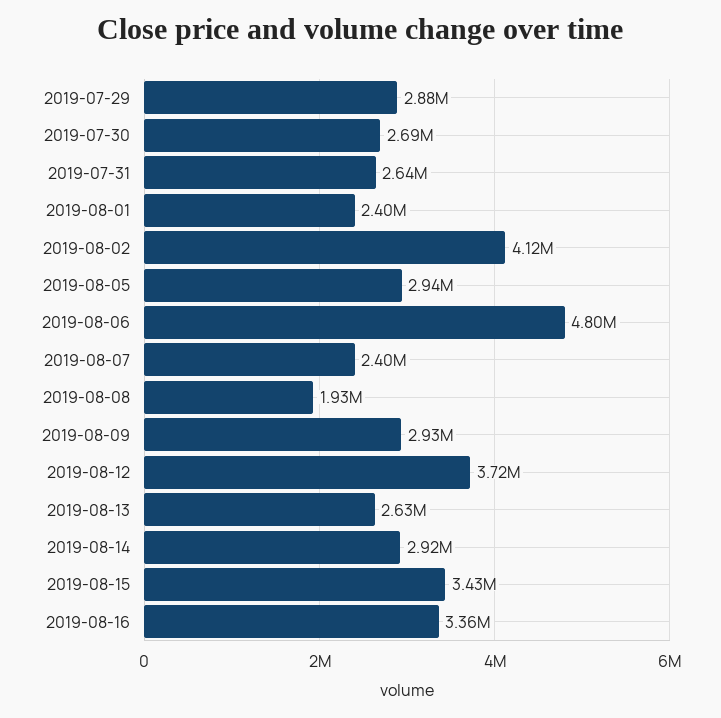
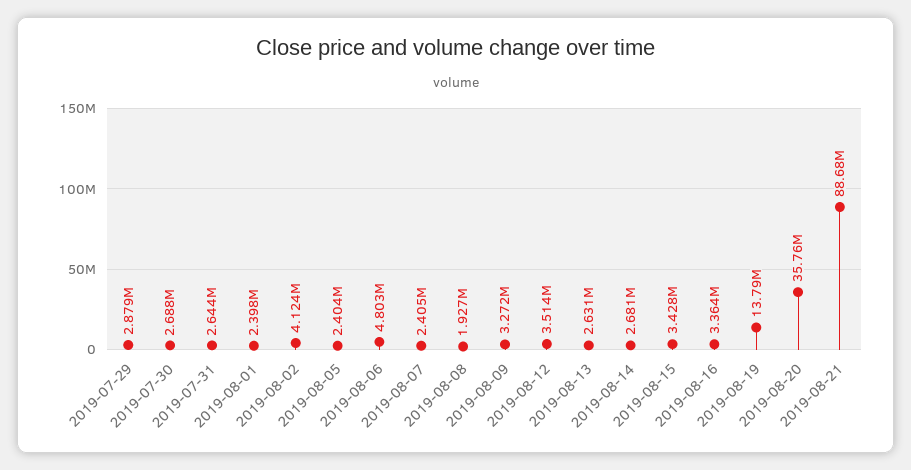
2019-08-05: 2940000 -> 2404000
2019-08-09: 2930000 -> 3272000
2019-08-12: 3720000 -> 3514000
2019-08-14: 2920000 -> 2681000
2019-08-19: none -> 13790000
2019-08-20: none -> 35760000
2019-08-21: none -> 88680000

